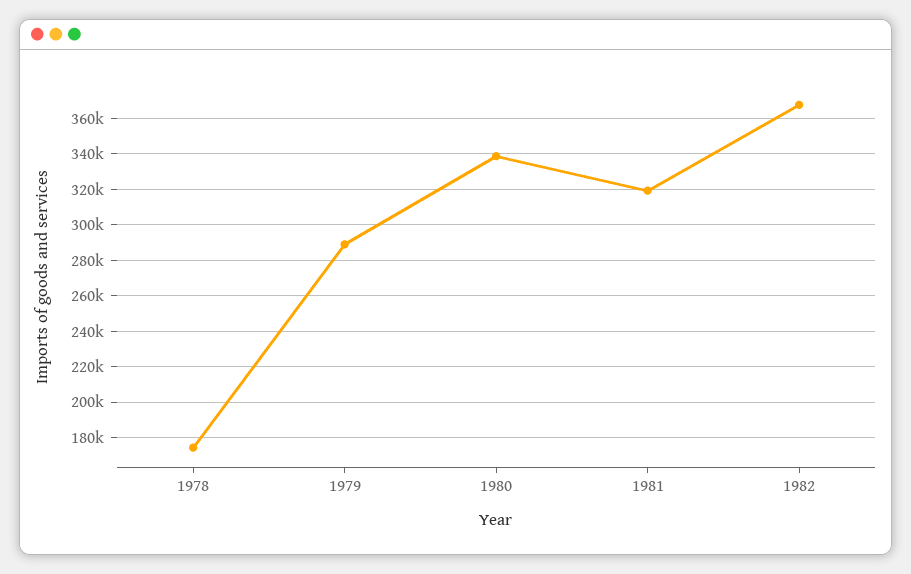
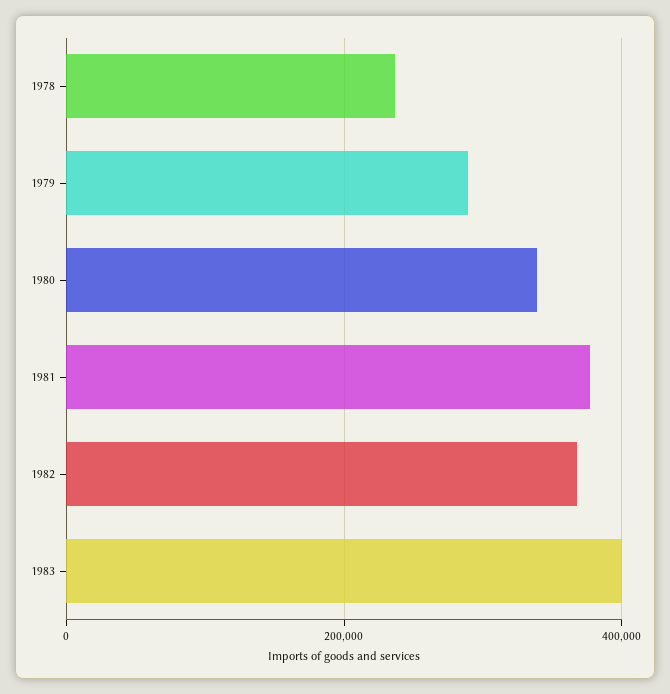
1978: 175000 -> 240000
1981: 320000 -> 380000
1983: none -> 400000

